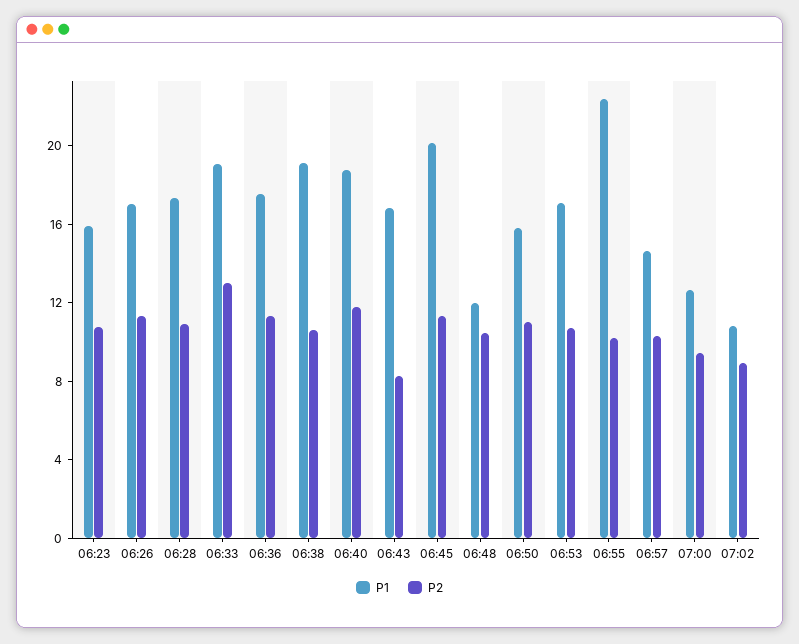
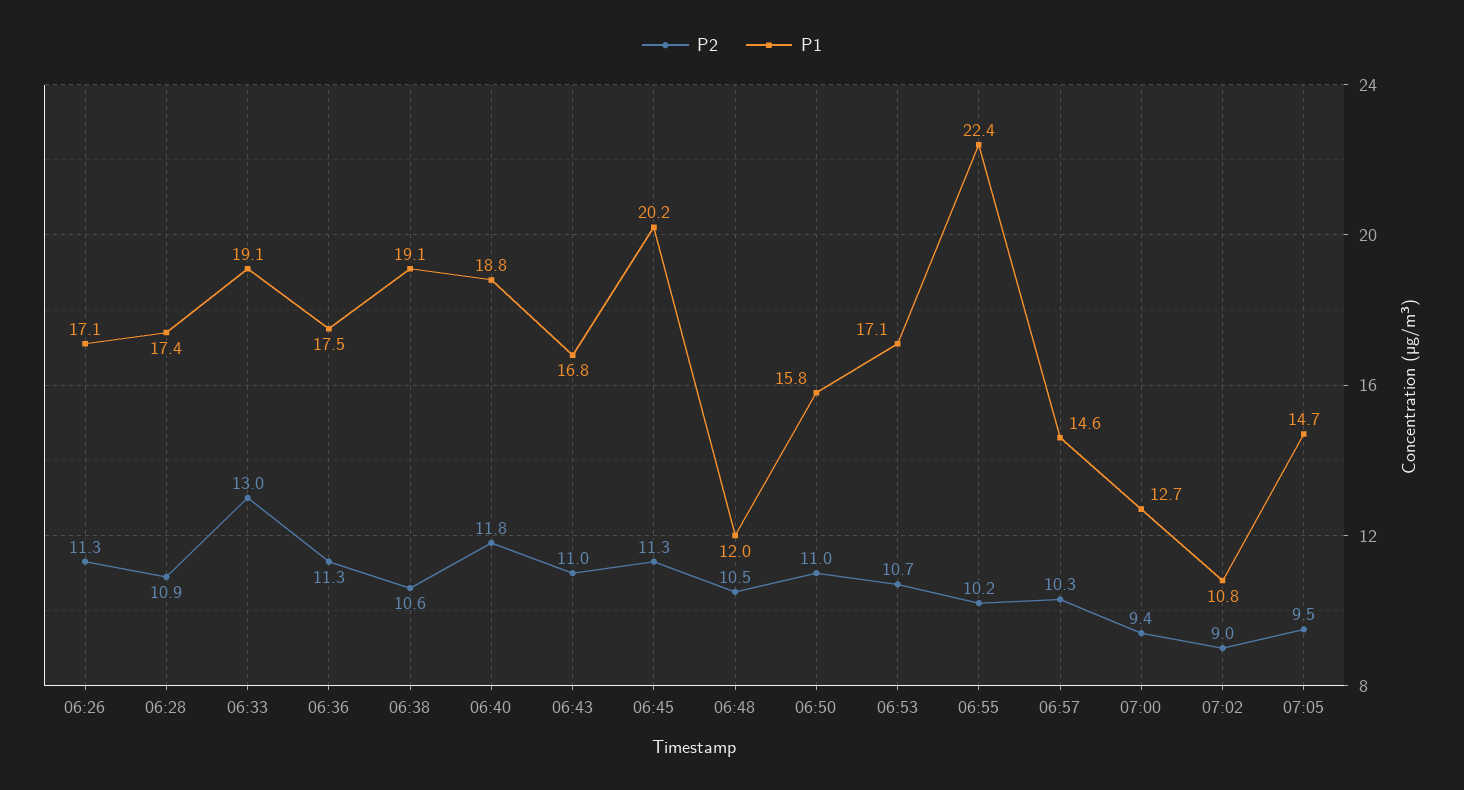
P1, 06:23: 16 -> none
P2, 06:23: 11 -> none
P2, 06:43: 8 -> 11
P2, 07:05: none -> 9.5
P1, 07:05: none -> 14.7

